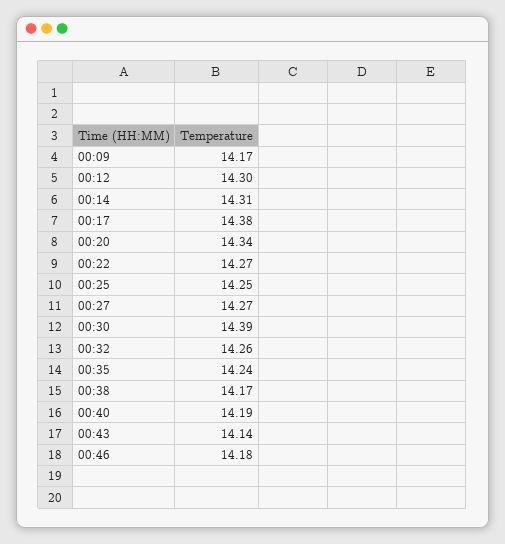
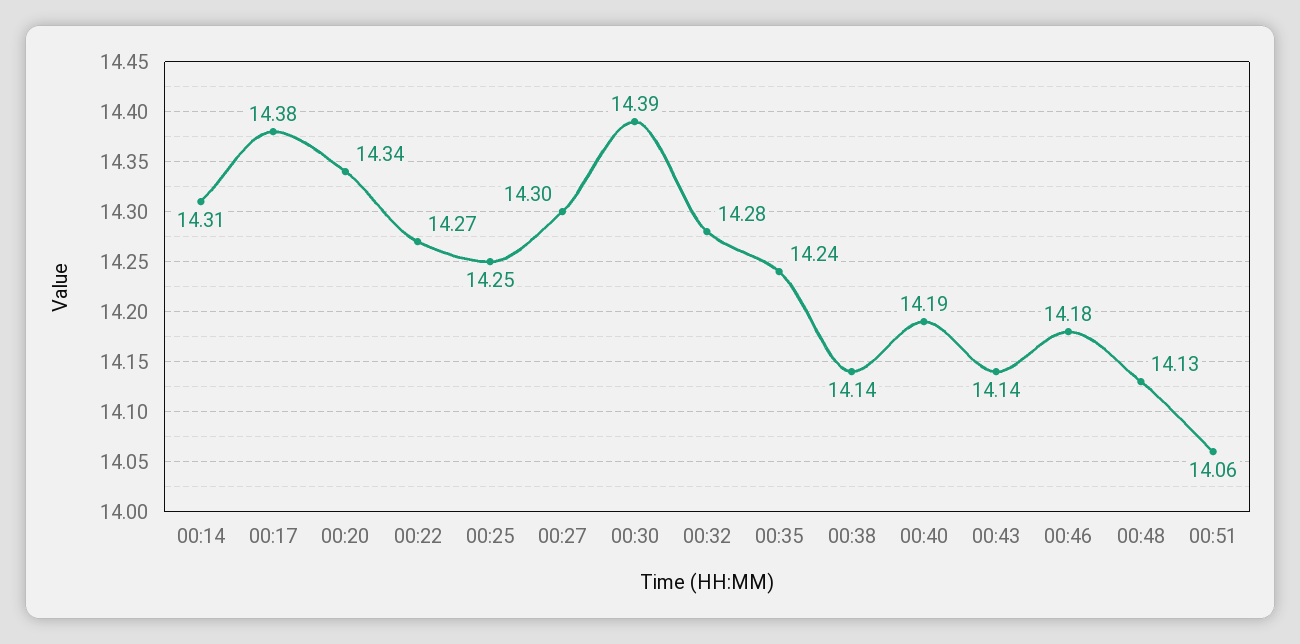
00:09: 14.17 -> none
00:12: 14.3 -> none
00:27: 14.27 -> 14.3
00:32: 14.26 -> 14.28
00:38: 14.17 -> 14.14
00:48: none -> 14.13
00:51: none -> 14.06

